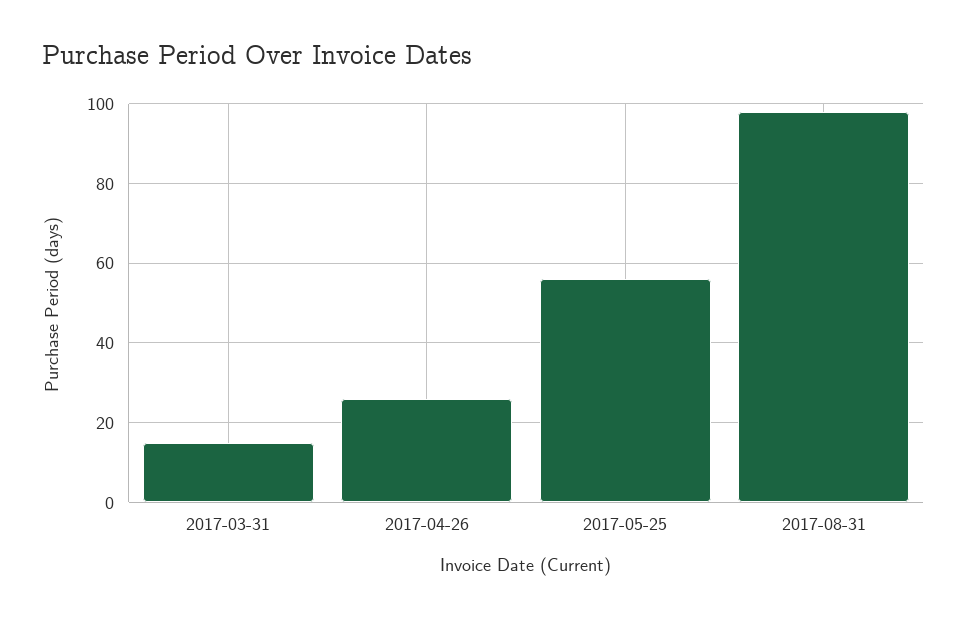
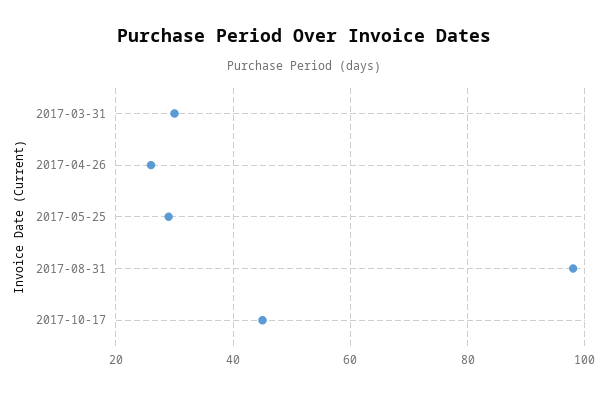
2017-03-31: 15 -> 30
2017-05-25: 55 -> 30
2017-10-17: none -> 45

